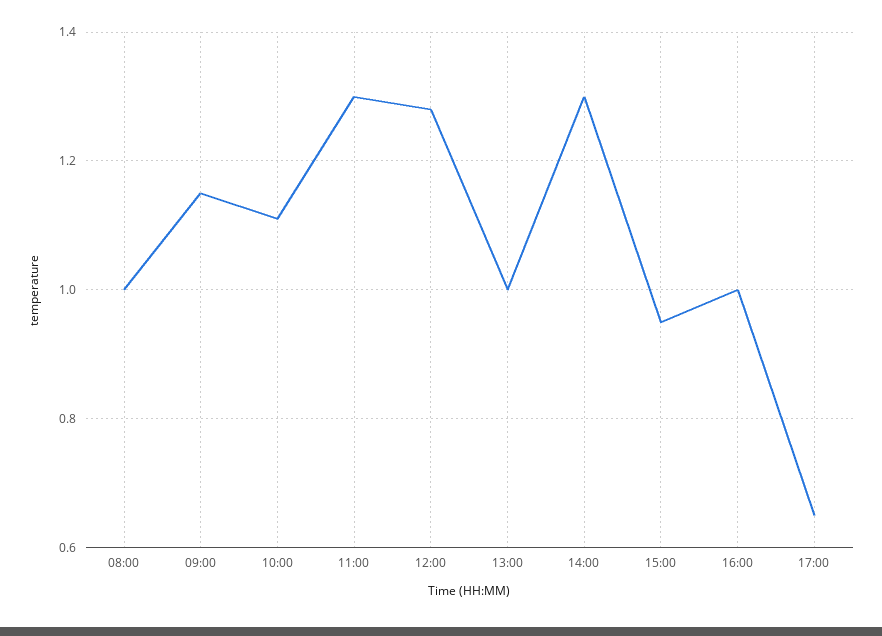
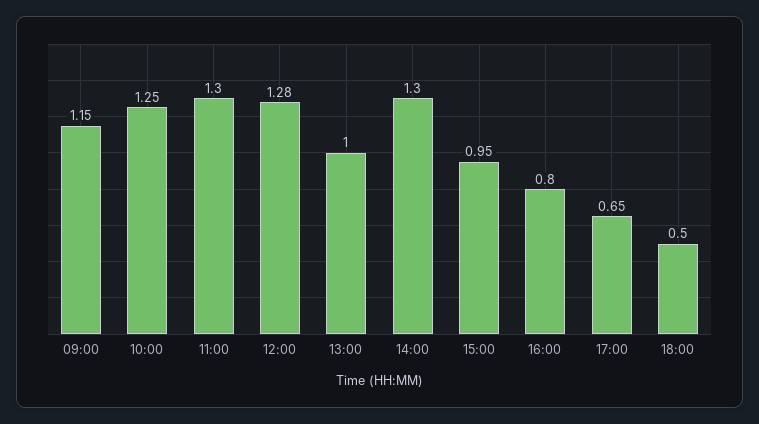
08:00: 1 -> none
10:00: 1.1 -> 1.25
16:00: 1 -> 0.8
18:00: none -> 0.5

